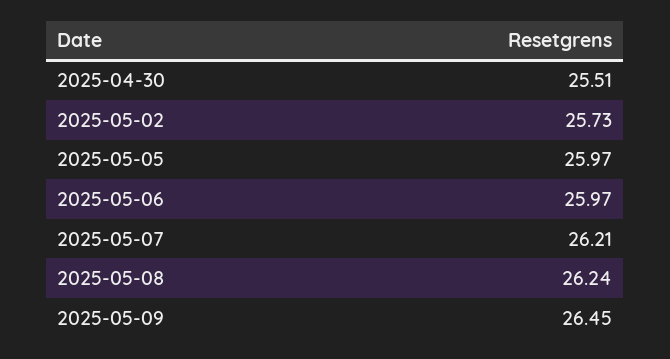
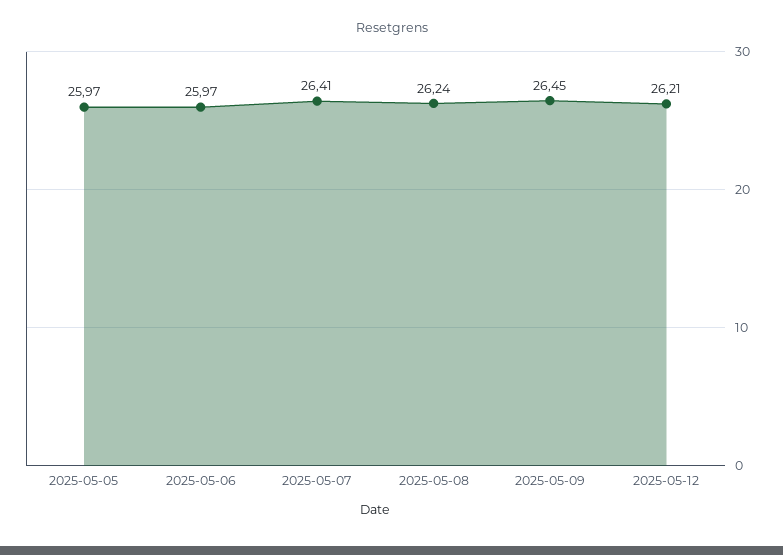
2025-04-30: 25.51 -> none
2025-05-02: 25.73 -> none
2025-05-07: 26.21 -> 26.41
2025-05-12: none -> 26.21

